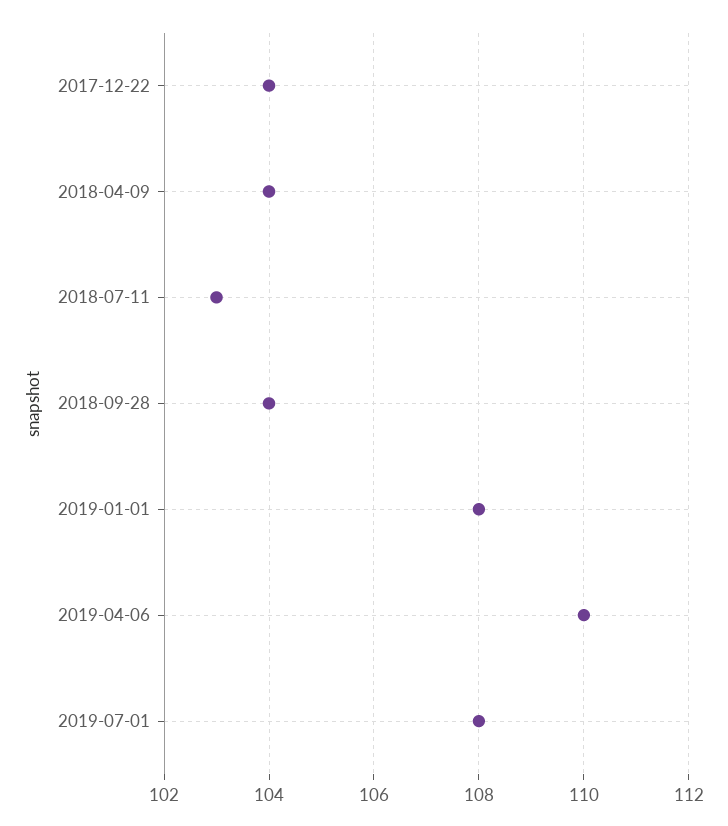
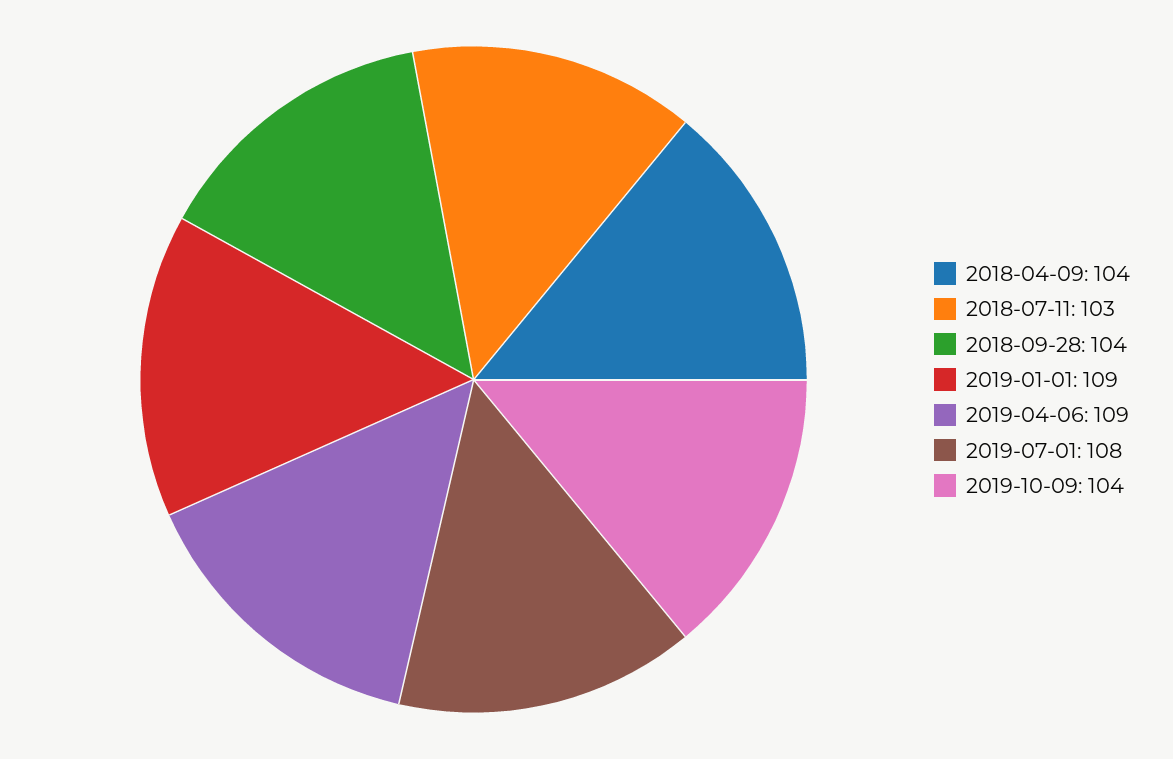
2017-12-22: 104 -> none
2019-01-01: 108 -> 109
2019-04-06: 110 -> 109
2019-10-09: none -> 104

